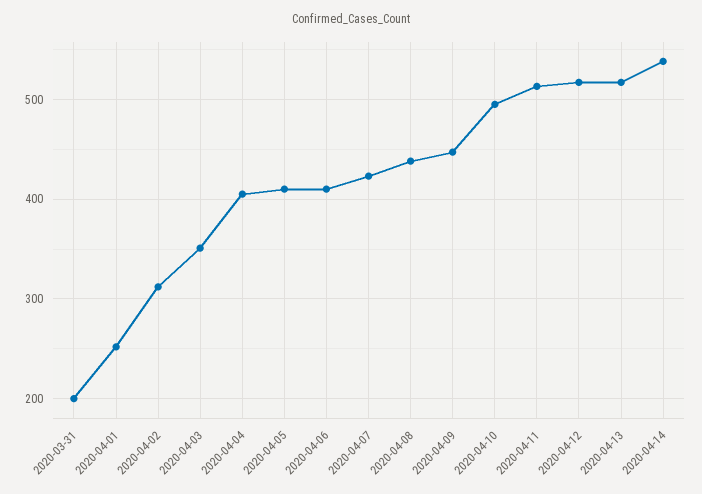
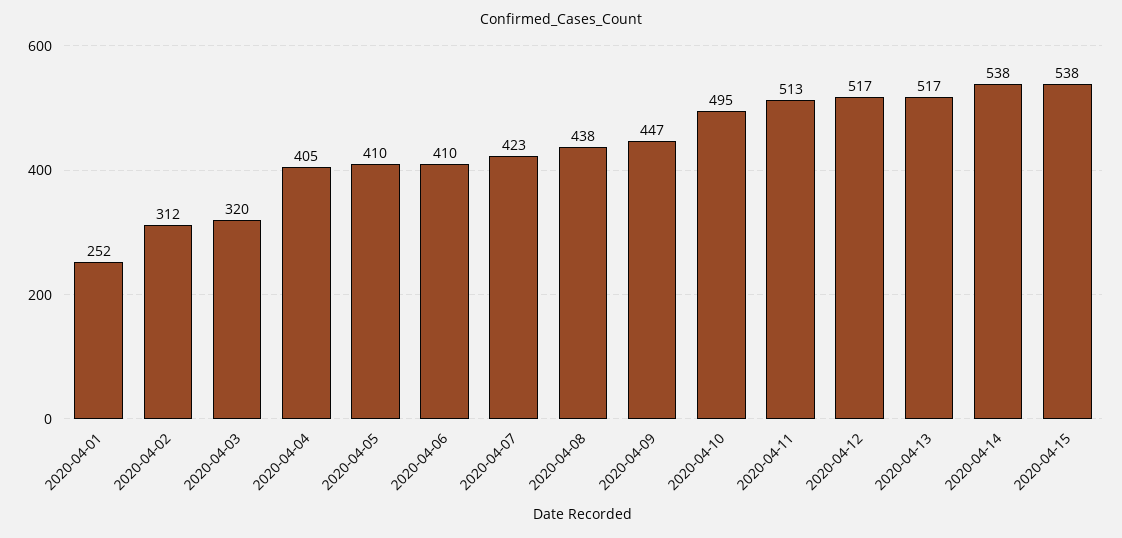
2020-03-31: 200 -> none
2020-04-03: 350 -> 320
2020-04-15: none -> 538

